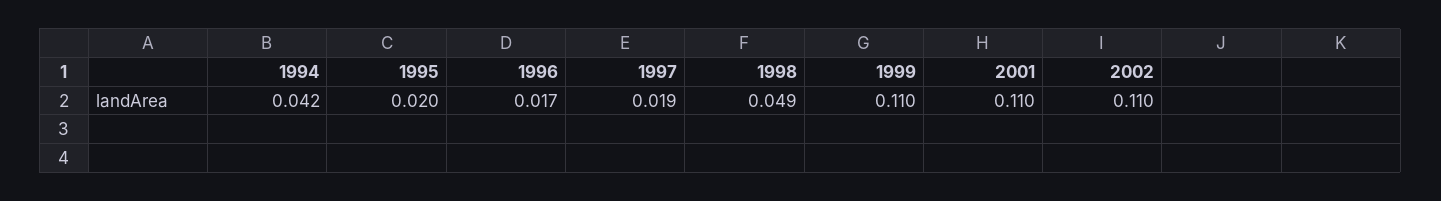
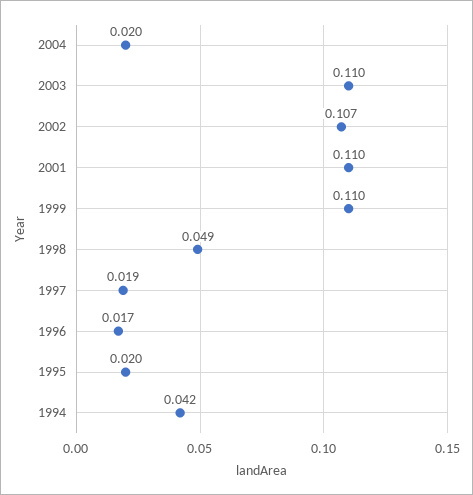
2002: 0.11 -> 0.107
2004: none -> 0.02
2003: none -> 0.11

